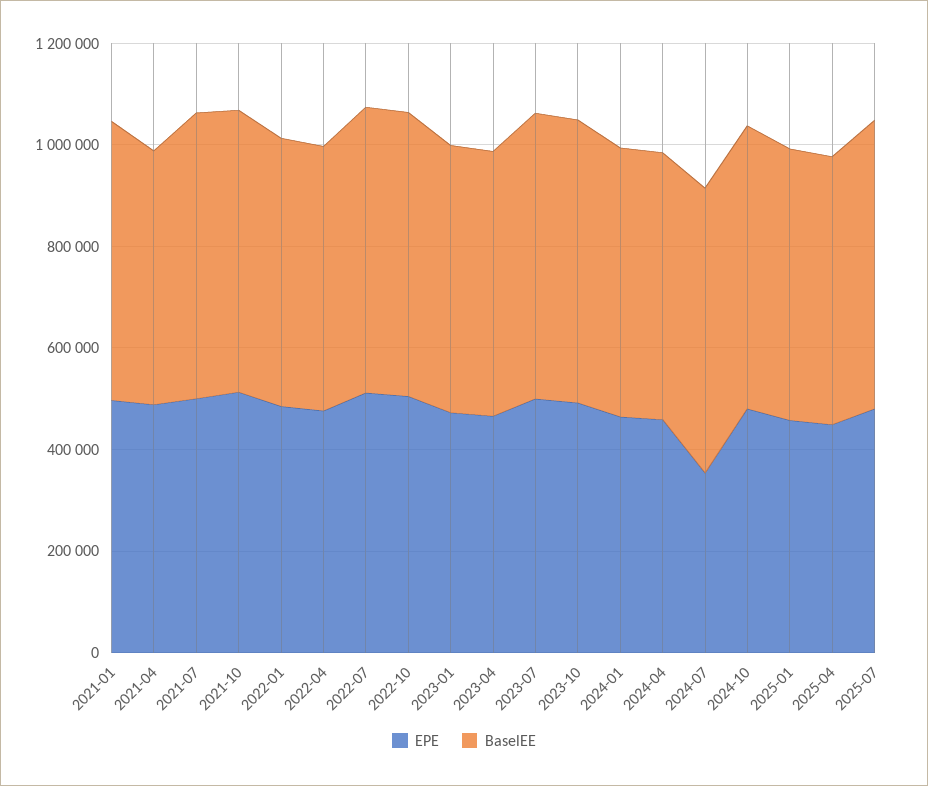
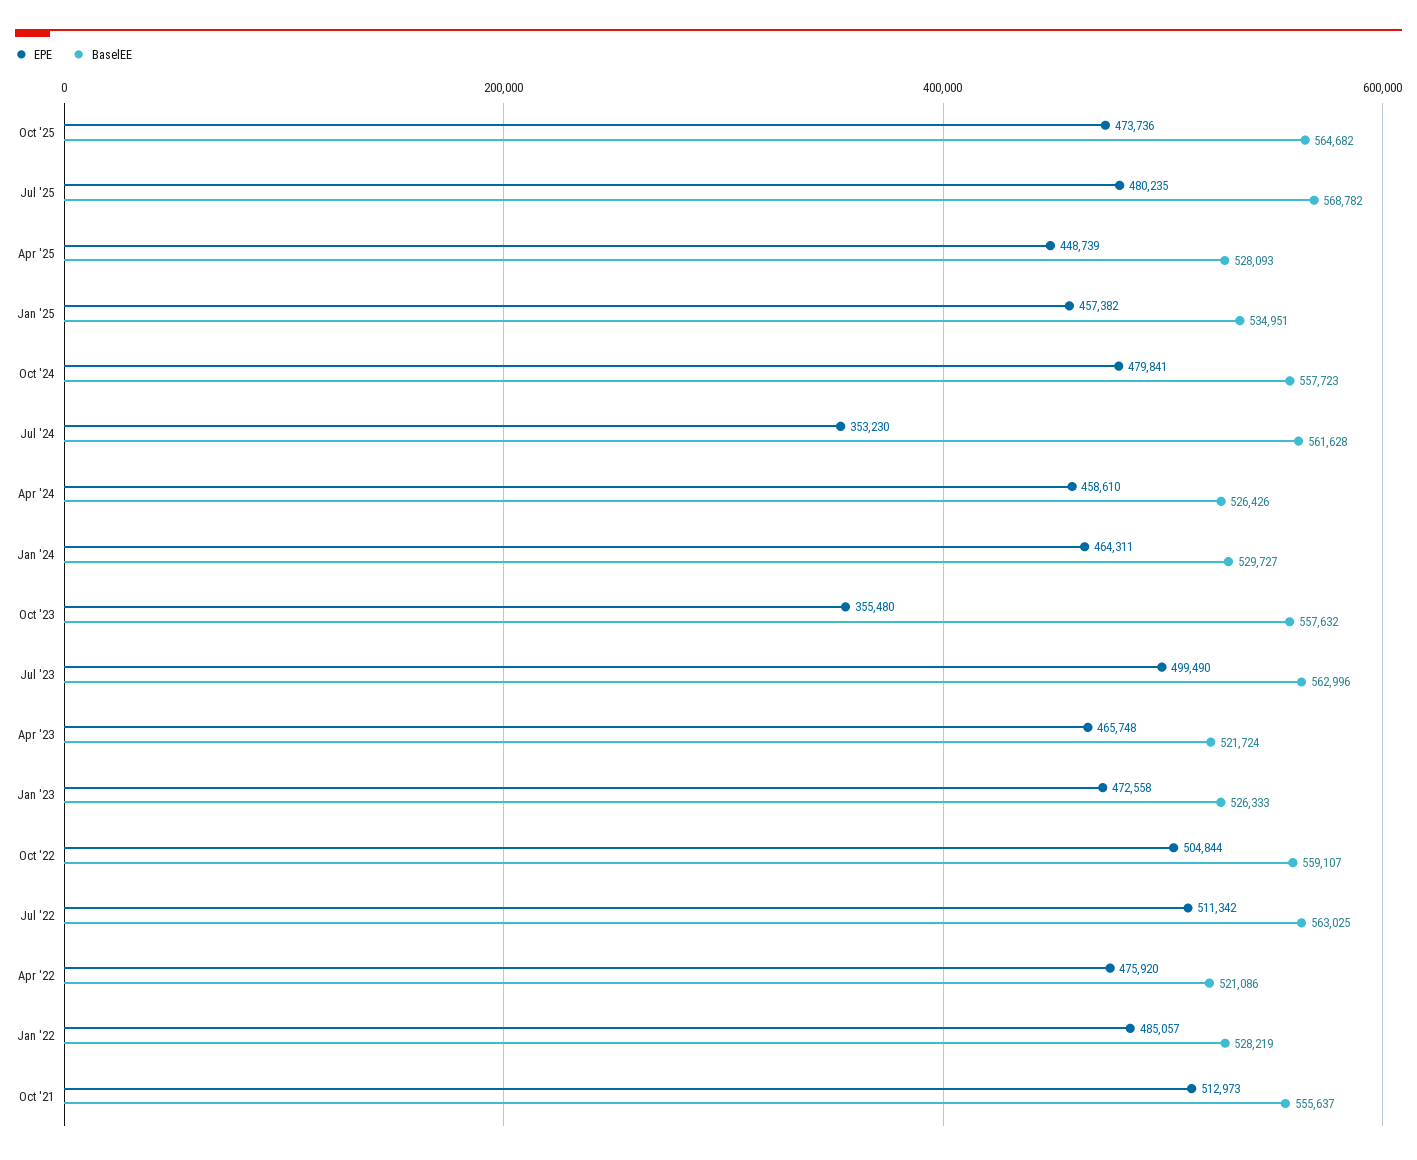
EPE, 2021-01: 500000 -> none
BaselEE, 2021-01: 550000 -> none
EPE, 2021-04: 500000 -> none
BaselEE, 2021-04: 500000 -> none
EPE, 2021-07: 500000 -> none
BaselEE, 2021-07: 550000 -> none
EPE, 2023-10: 500000 -> 355480
EPE, Oct '25: none -> 473736
BaselEE, Oct '25: none -> 564682

